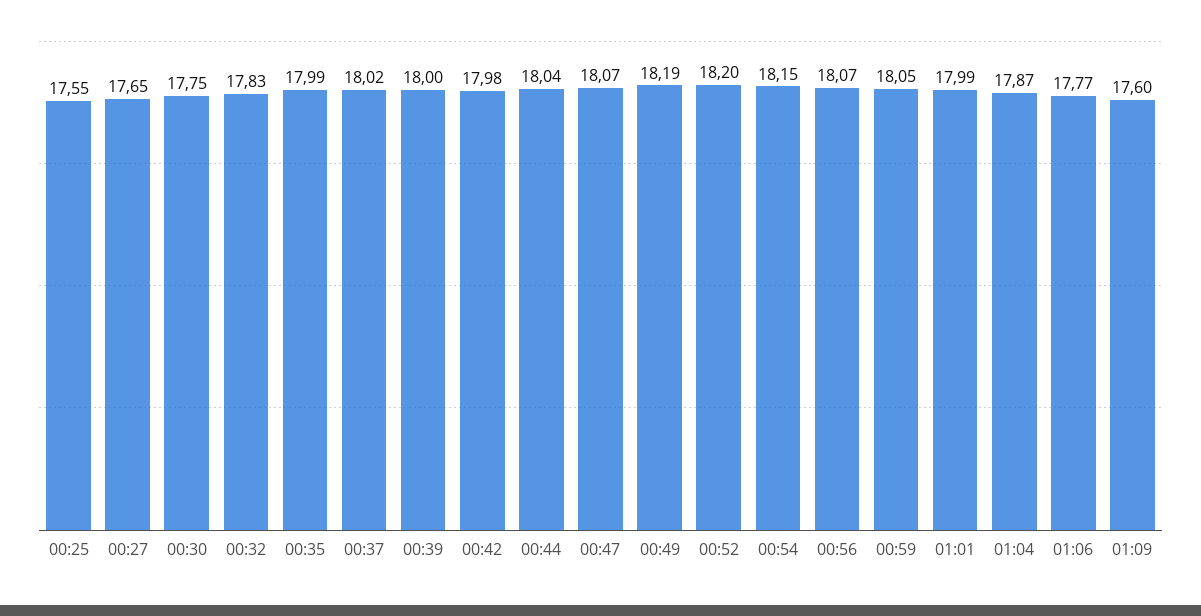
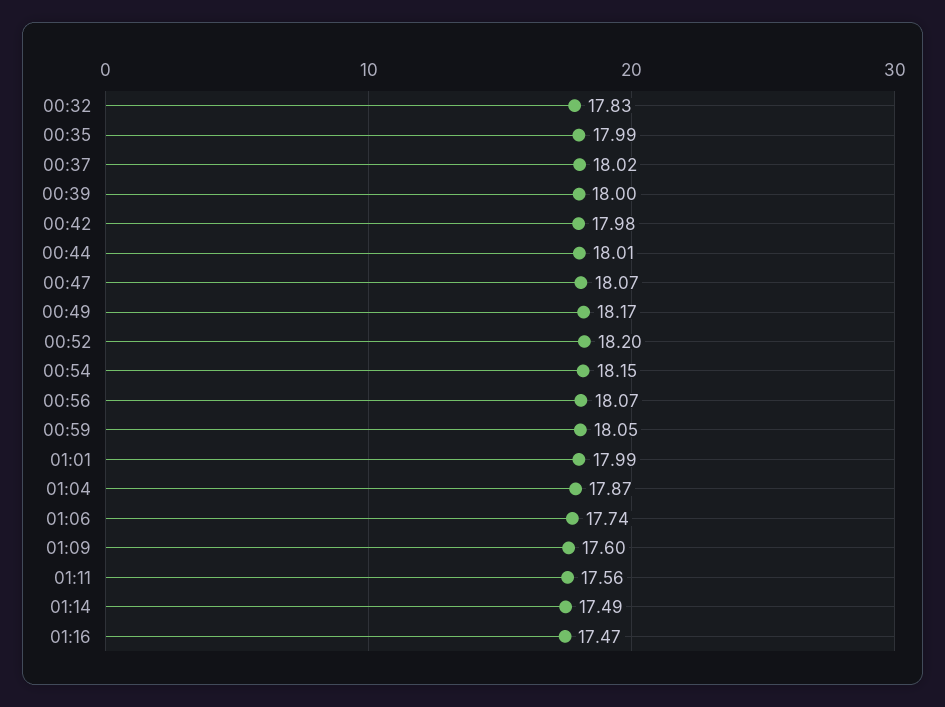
00:25: 17.55 -> none
00:27: 17.65 -> none
00:30: 17.75 -> none
00:44: 18.04 -> 18.01
00:49: 18.19 -> 18.17
01:06: 17.77 -> 17.74
01:11: none -> 17.56
01:14: none -> 17.49
01:16: none -> 17.47

